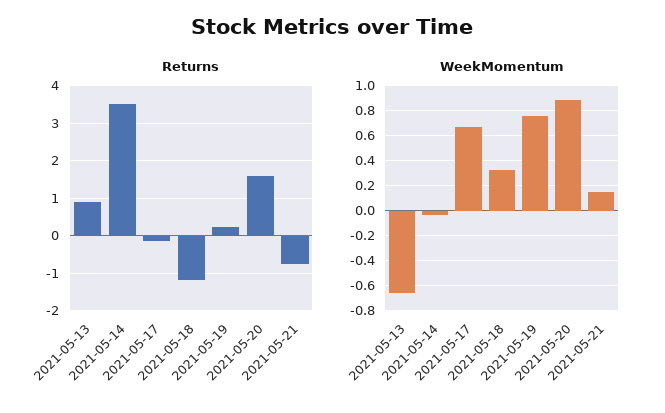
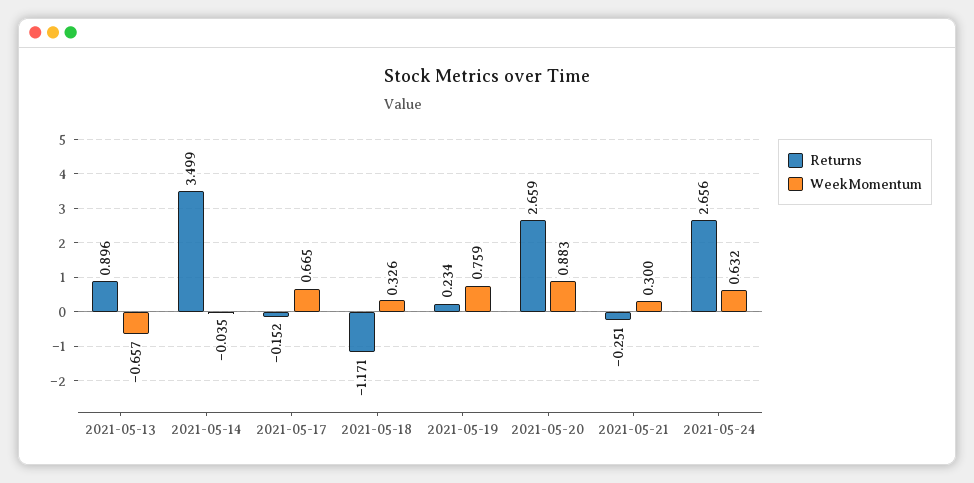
Returns, 2021-05-20: 1.6 -> 2.659
Returns, 2021-05-21: -0.8 -> -0.251
WeekMomentum, 2021-05-21: 0.15 -> 0.3
Returns, 2021-05-24: none -> 2.656
WeekMomentum, 2021-05-24: none -> 0.632

